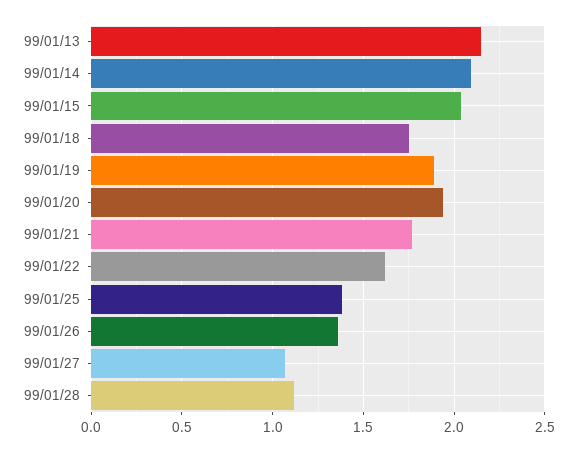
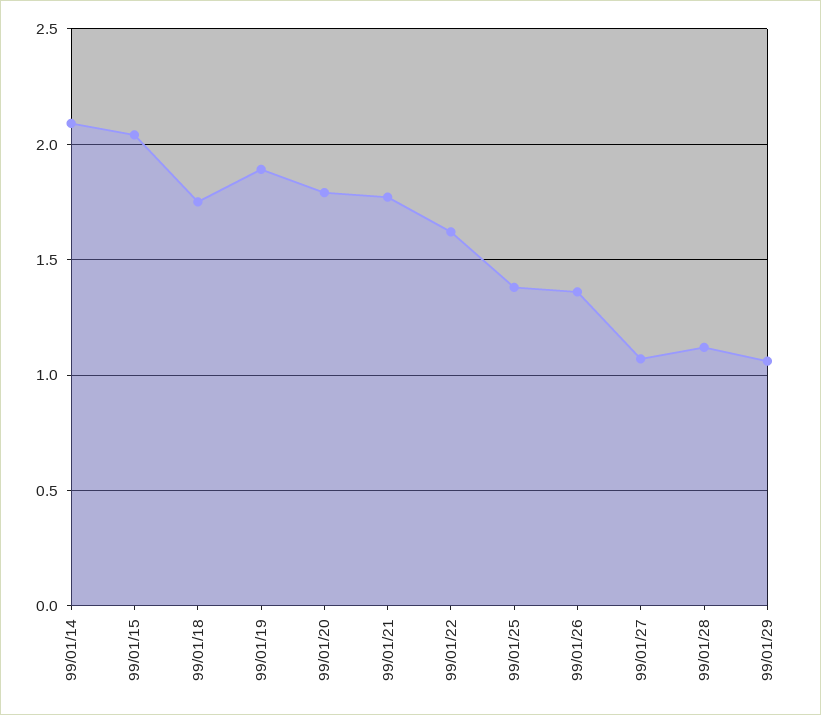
99/01/13: 2.15 -> none
99/01/20: 1.95 -> 1.8
99/01/29: none -> 1.05

